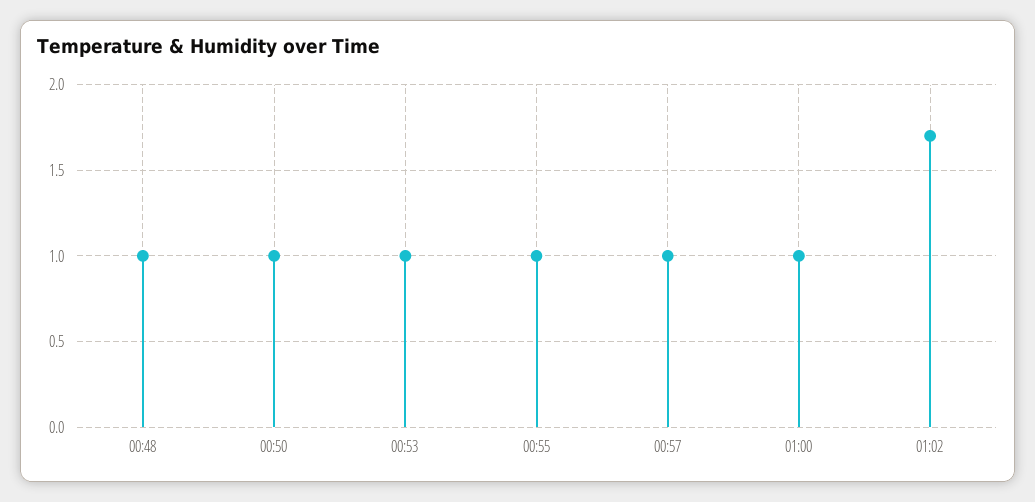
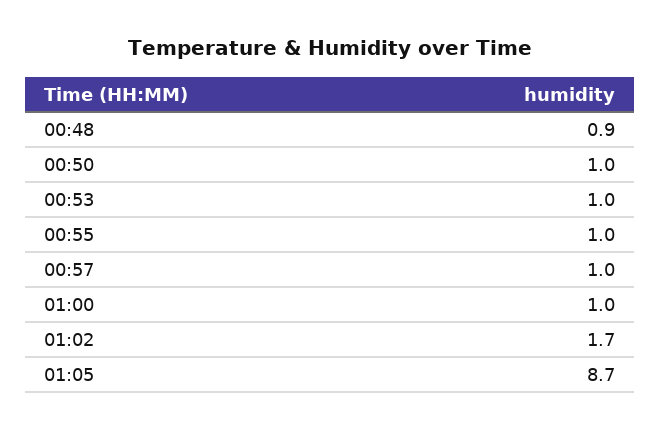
00:48: 1 -> 0.9
01:05: none -> 8.7

